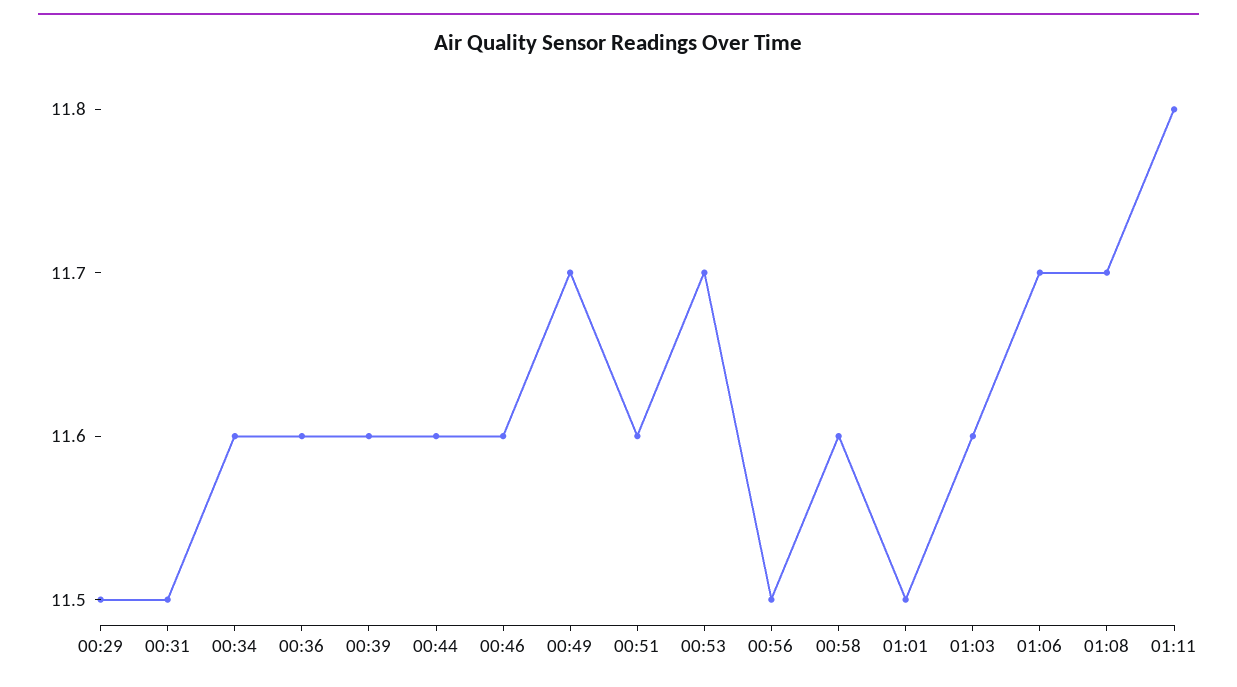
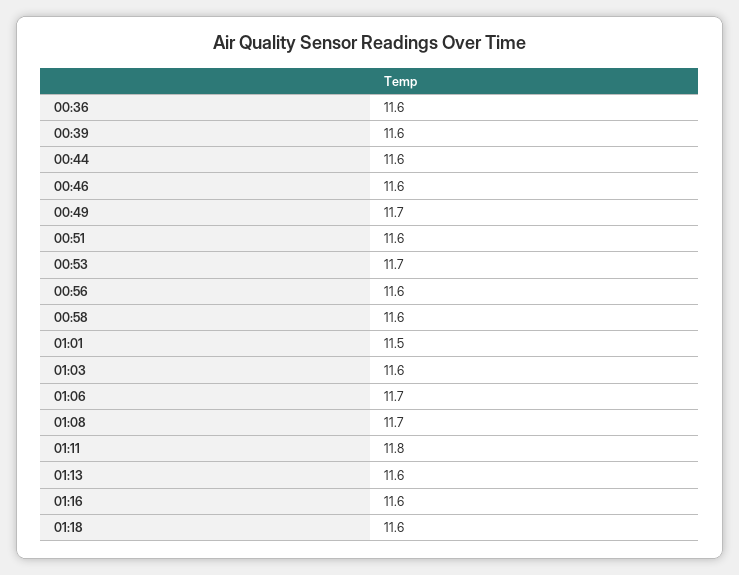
00:29: 11.5 -> none
00:31: 11.5 -> none
00:34: 11.6 -> none
00:56: 11.5 -> 11.6
01:13: none -> 11.6
01:16: none -> 11.6
01:18: none -> 11.6

